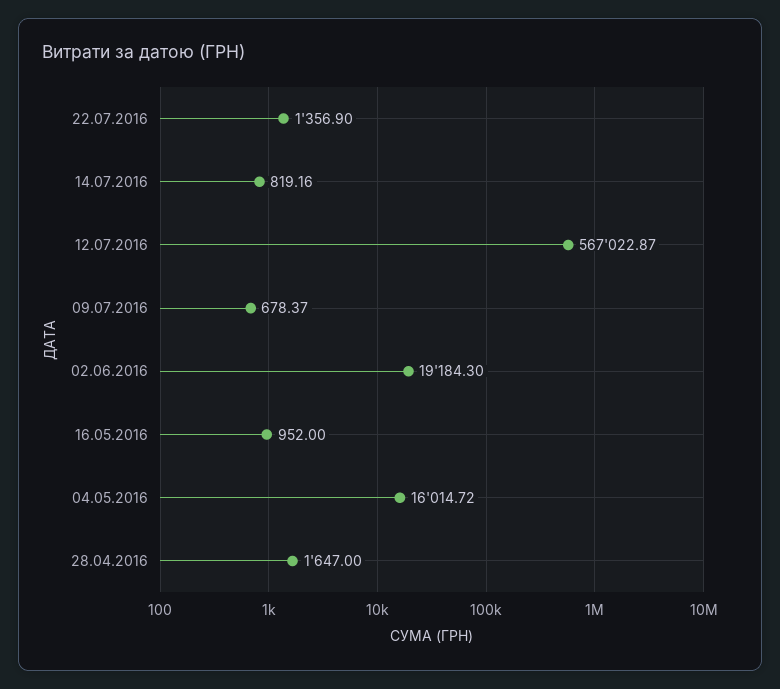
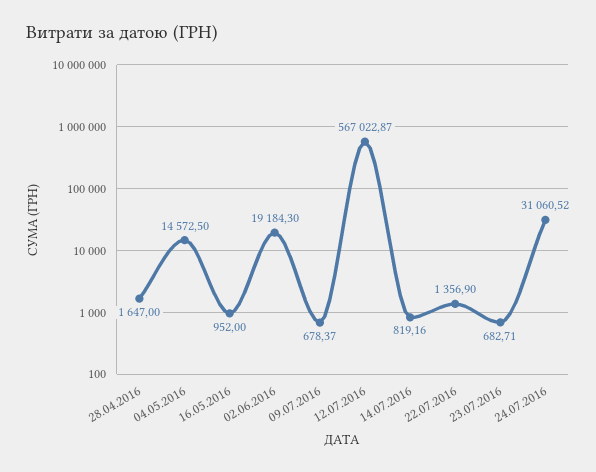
04.05.2016: 16014.72 -> 14572.5
23.07.2016: none -> 682.71
24.07.2016: none -> 31060.52

